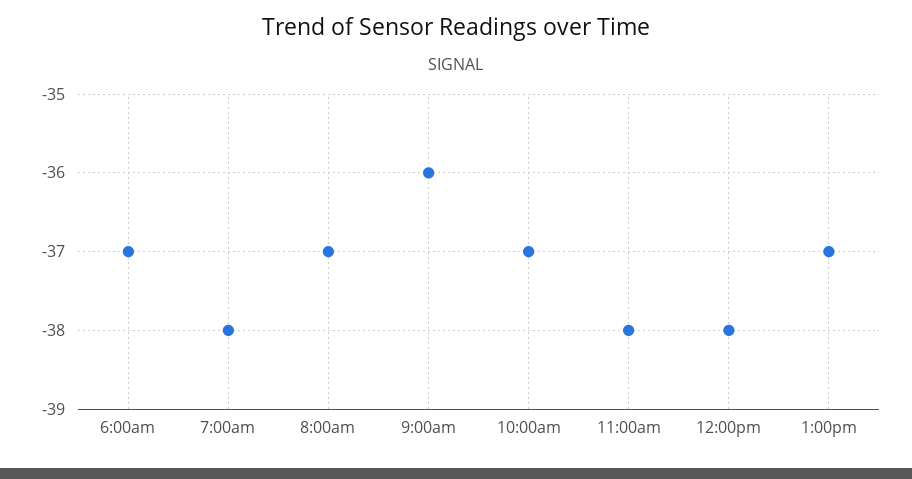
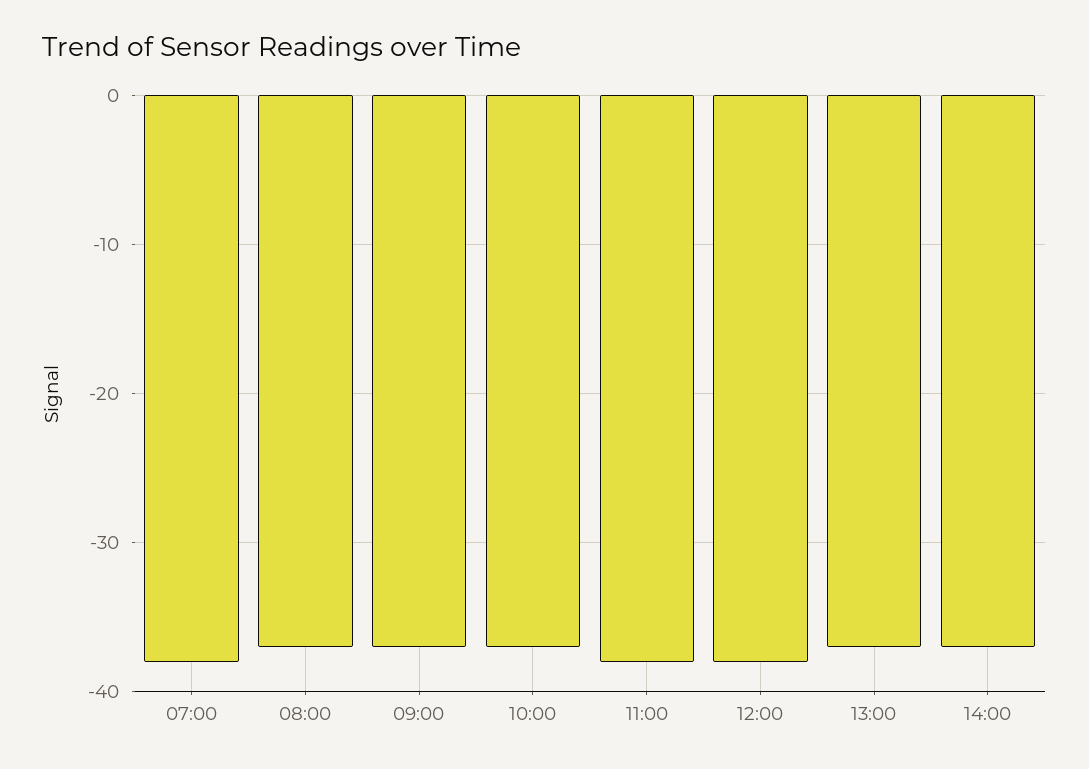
6:00am: -37 -> none
9:00am: -36 -> -37
14:00: none -> -37

